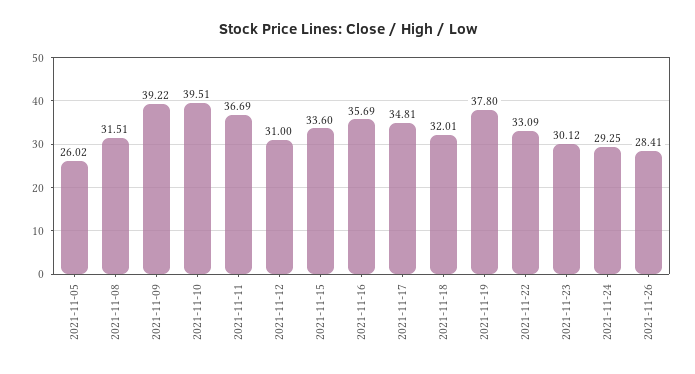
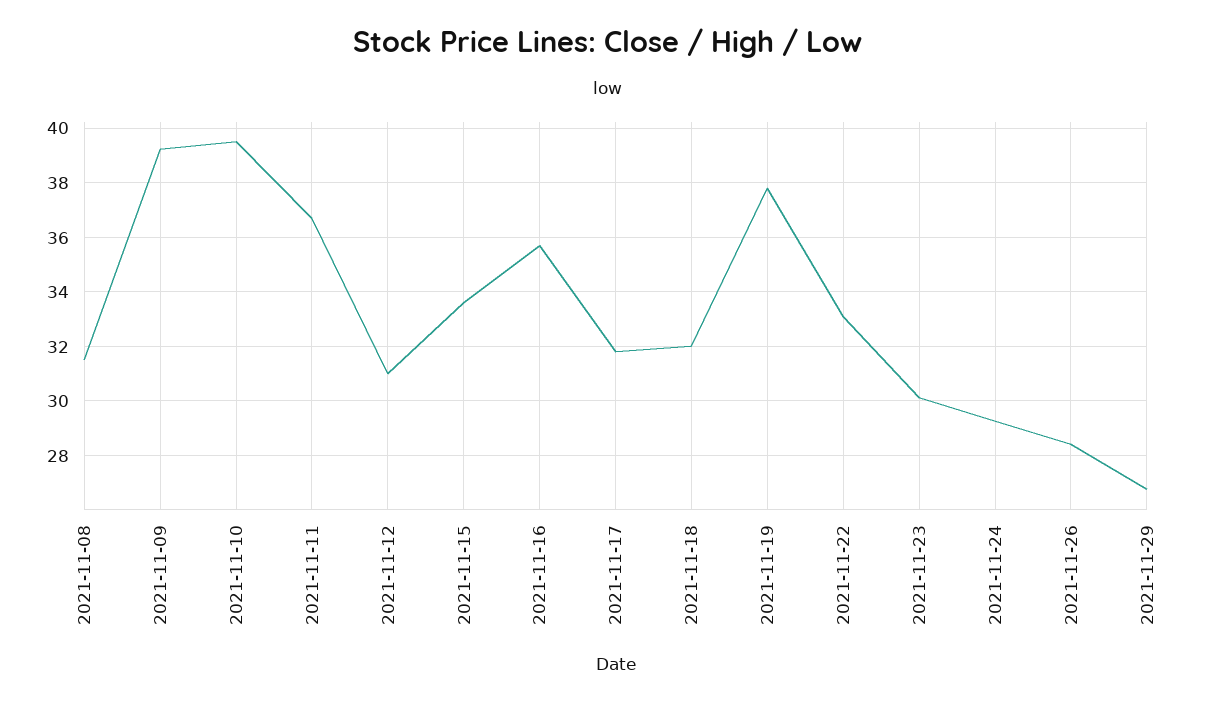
2021-11-05: 26.02 -> none
2021-11-17: 34.81 -> 31.75
2021-11-29: none -> 26.75

